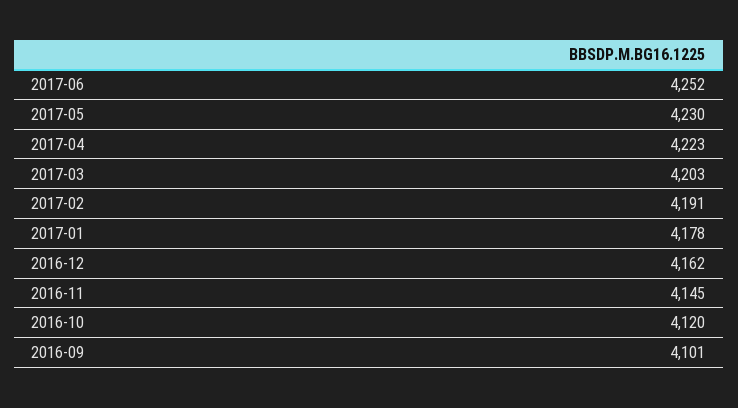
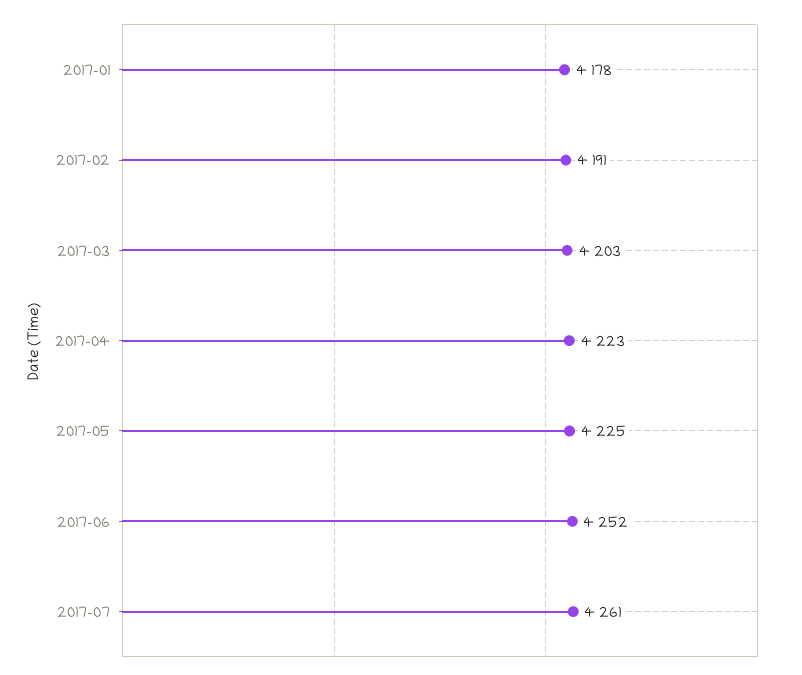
2017-05: 4230 -> 4225
2016-12: 4162 -> none
2016-11: 4145 -> none
2016-10: 4120 -> none
2016-09: 4101 -> none
2017-07: none -> 4261

